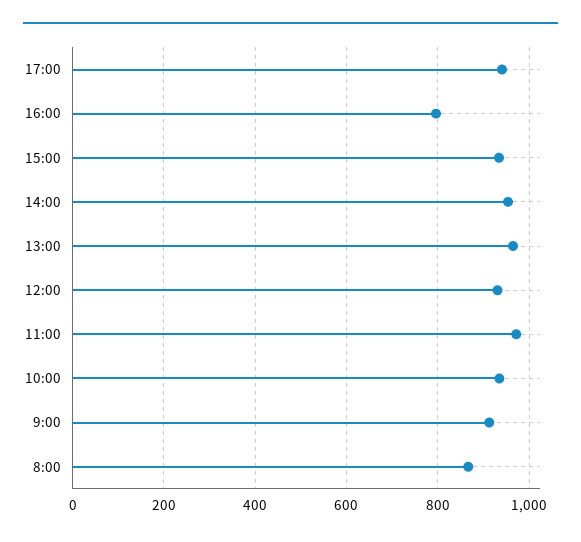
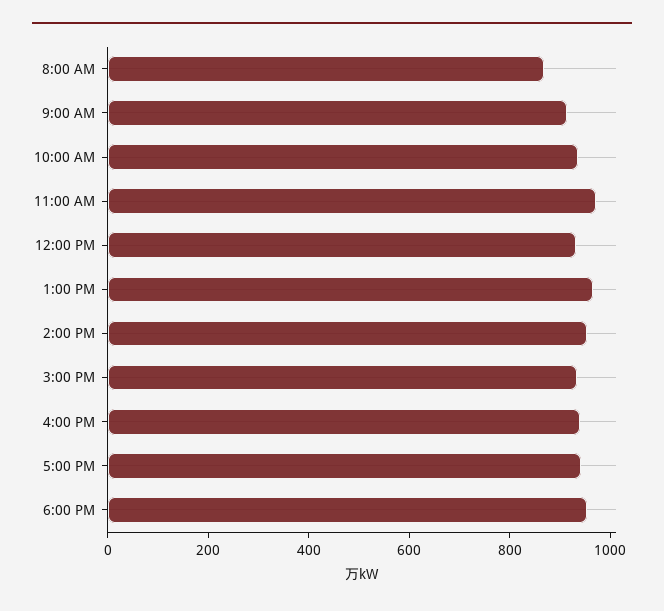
16:00: 800 -> 950
6:00 PM: none -> 950

